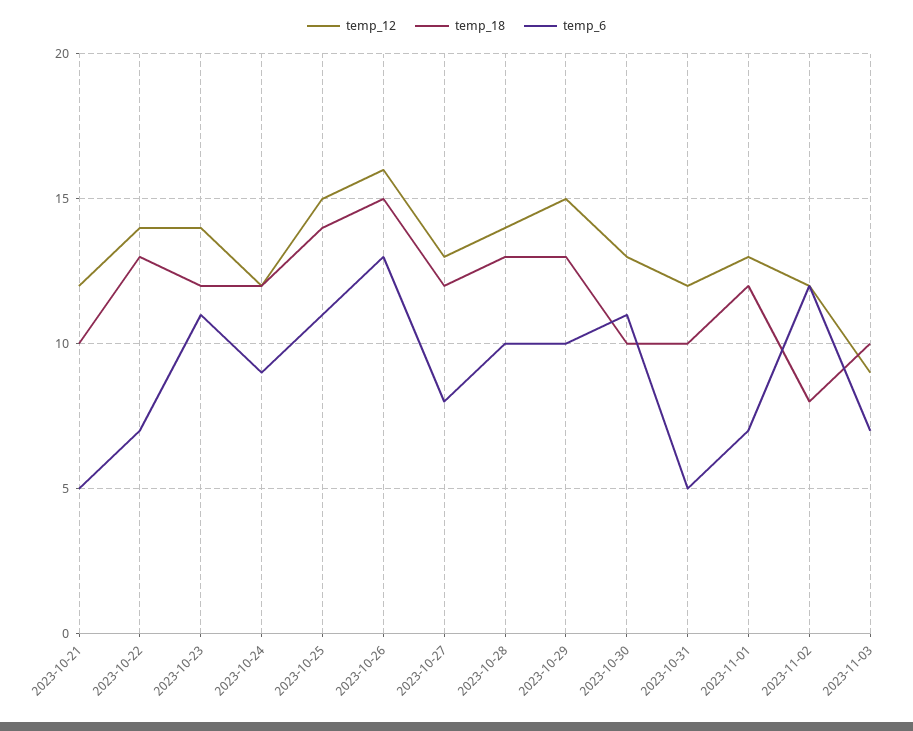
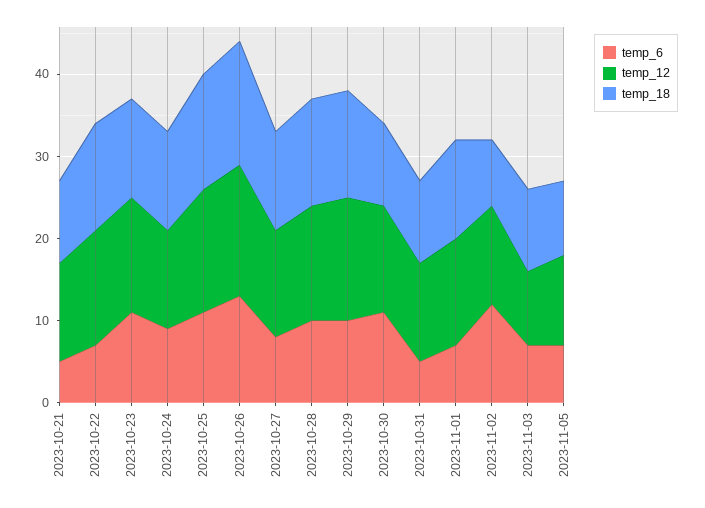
temp_6, 2023-11-05: none -> 7
temp_12, 2023-11-05: none -> 11
temp_18, 2023-11-05: none -> 9

